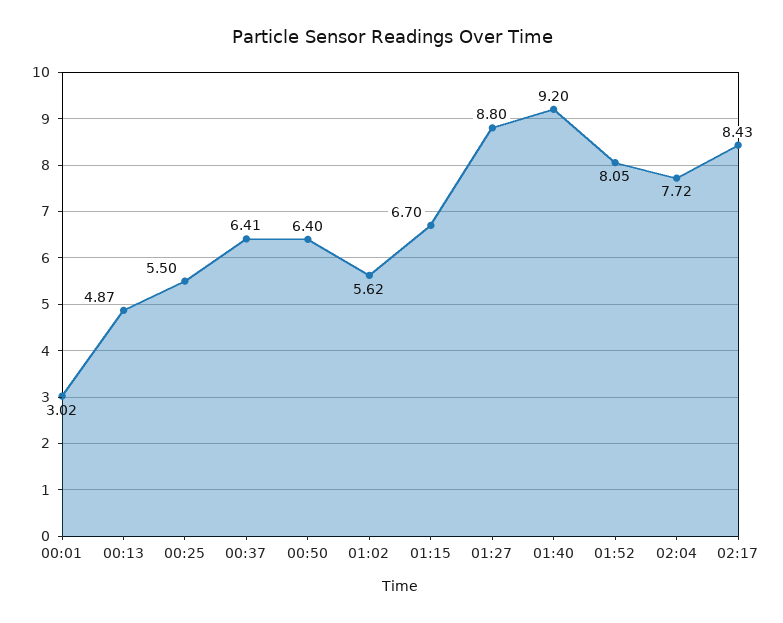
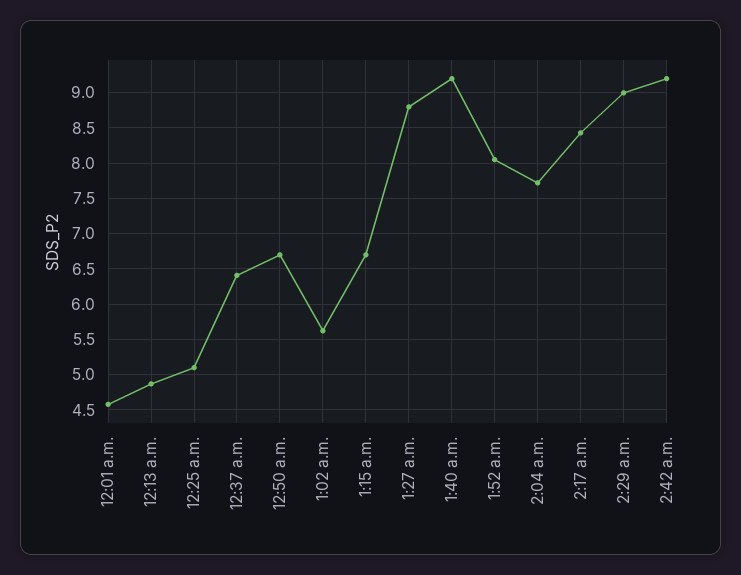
00:01: 3.02 -> 4.6
00:25: 5.5 -> 5.1
00:50: 6.4 -> 6.7
2:29 a.m.: none -> 9
2:42 a.m.: none -> 9.2

